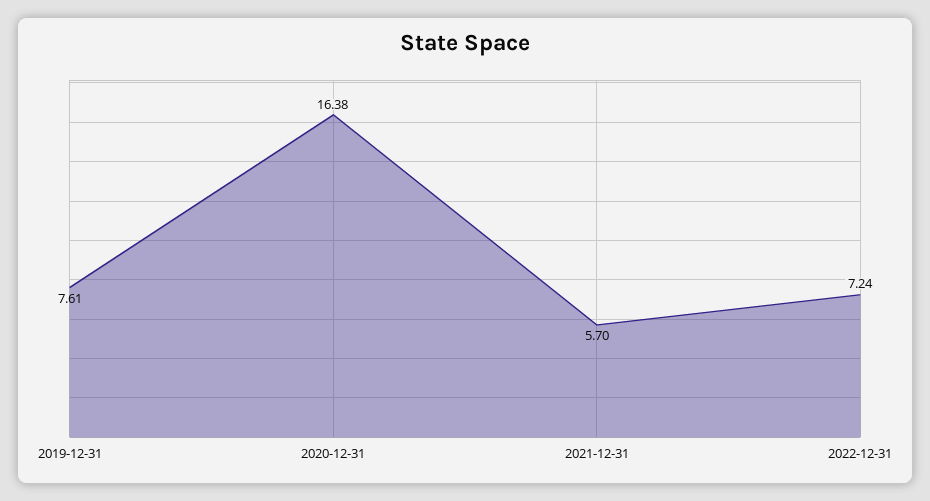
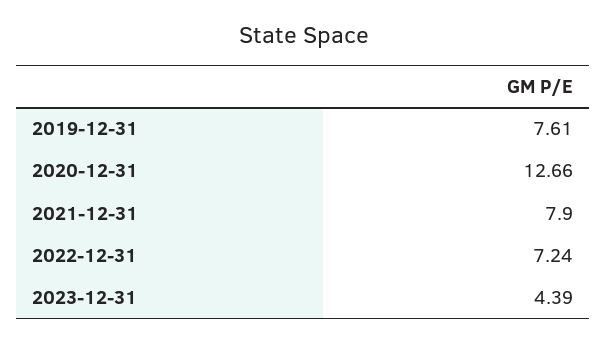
2020-12-31: 16.38 -> 12.66
2021-12-31: 5.7 -> 7.9
2023-12-31: none -> 4.39

